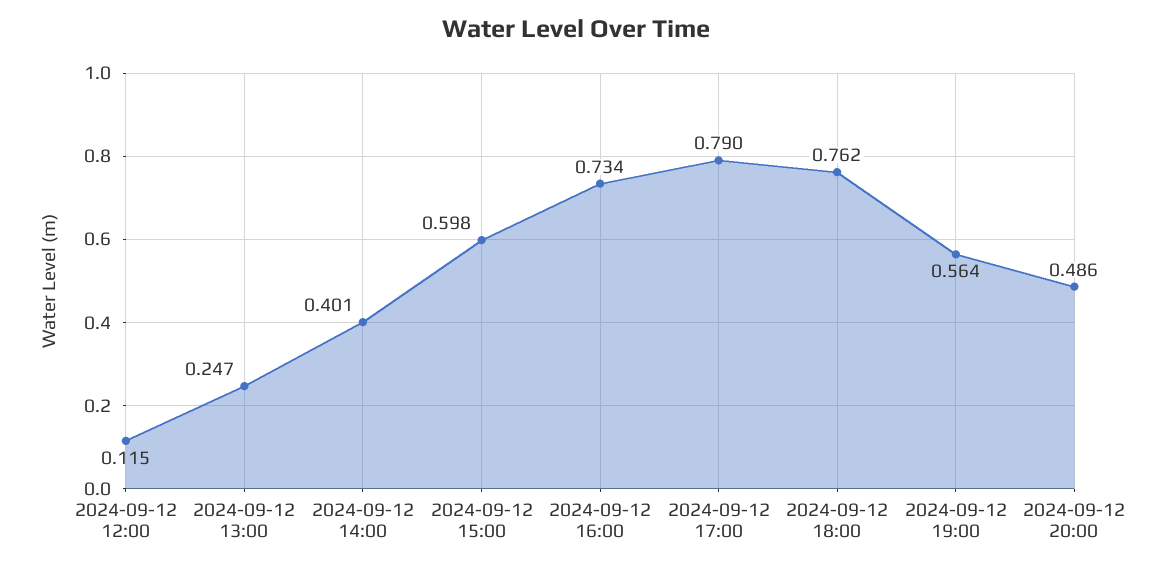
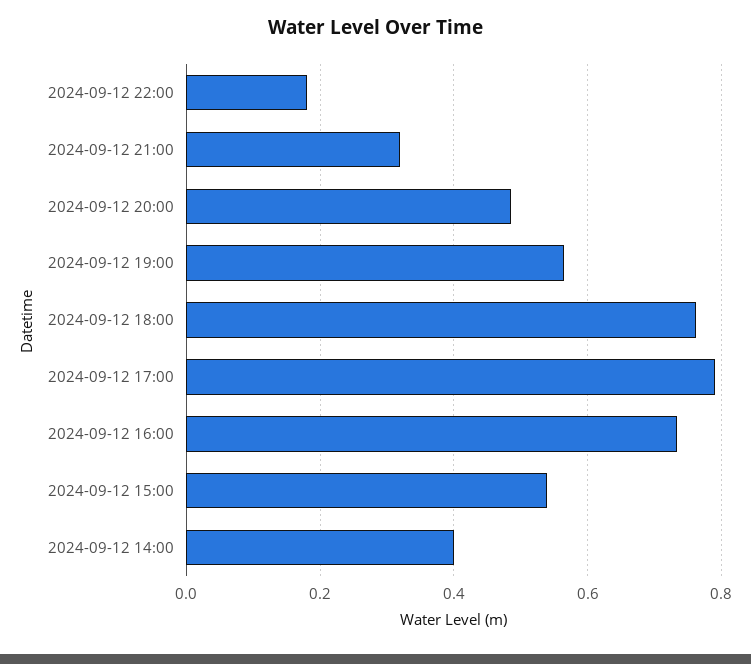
2024-09-12 12:00: 0.115 -> none
2024-09-12 13:00: 0.247 -> none
2024-09-12 15:00: 0.598 -> 0.54
2024-09-12 22:00: none -> 0.18
2024-09-12 21:00: none -> 0.32

